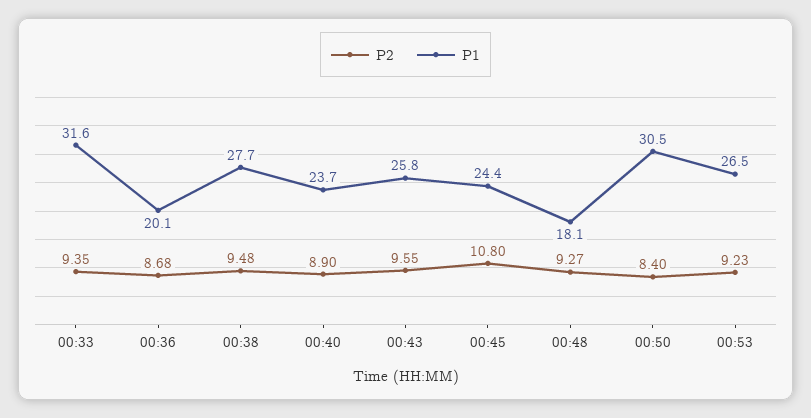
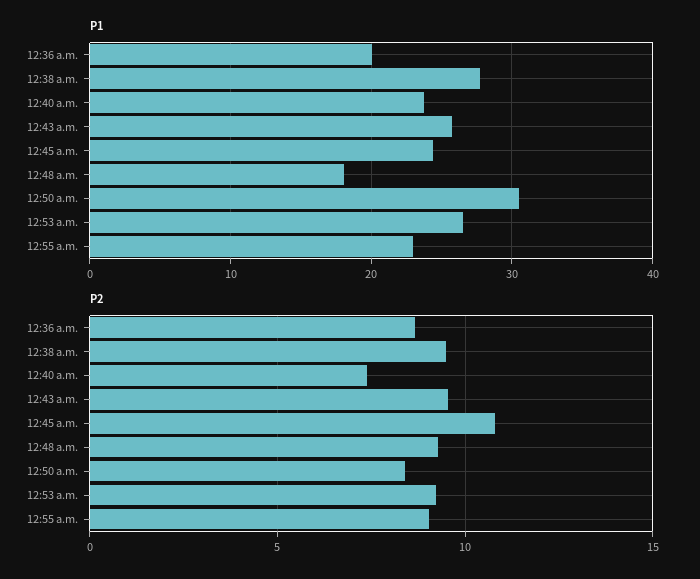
P2, 00:33: 9.35 -> none
P1, 00:33: 31.6 -> none
P2, 00:40: 8.9 -> 7.5
P1, 12:55 a.m.: none -> 23
P2, 12:55 a.m.: none -> 9

